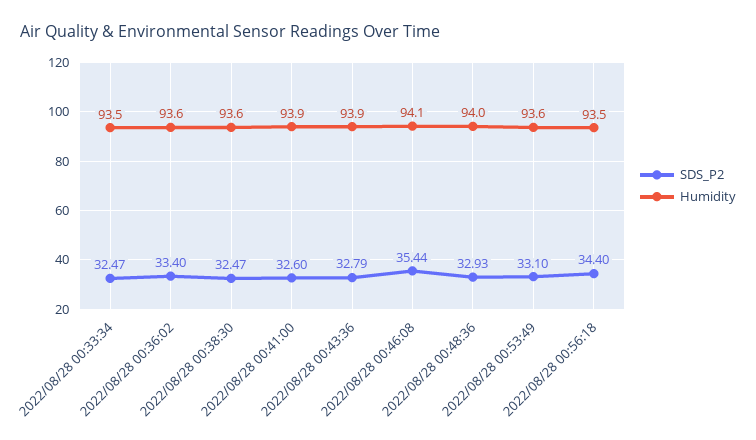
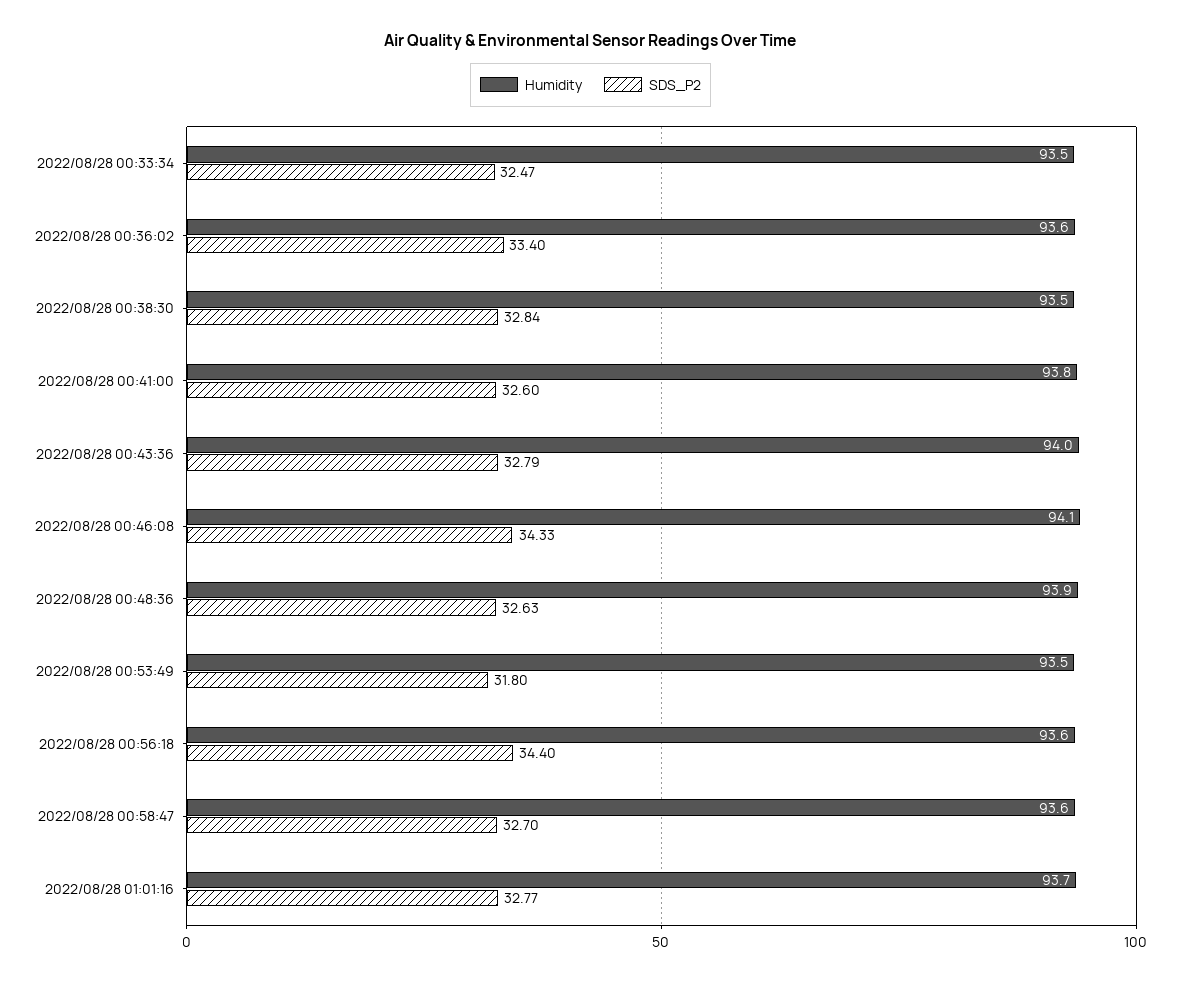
SDS_P2, 2022/08/28 00:38:30: 32.47 -> 32.84
Humidity, 2022/08/28 00:38:30: 93.6 -> 93.5
Humidity, 2022/08/28 00:41:00: 93.9 -> 93.8
Humidity, 2022/08/28 00:43:36: 93.9 -> 94
SDS_P2, 2022/08/28 00:46:08: 35.44 -> 34.33
SDS_P2, 2022/08/28 00:48:36: 32.93 -> 32.63
Humidity, 2022/08/28 00:48:36: 94 -> 93.9
SDS_P2, 2022/08/28 00:53:49: 33.1 -> 31.8
Humidity, 2022/08/28 00:53:49: 93.6 -> 93.5
Humidity, 2022/08/28 00:56:18: 93.5 -> 93.6
Humidity, 2022/08/28 00:58:47: none -> 93.6
SDS_P2, 2022/08/28 00:58:47: none -> 32.7
Humidity, 2022/08/28 01:01:16: none -> 93.7
SDS_P2, 2022/08/28 01:01:16: none -> 32.77

